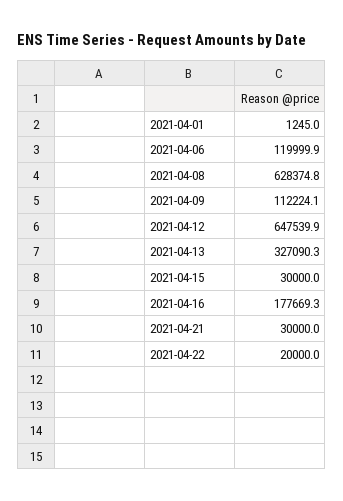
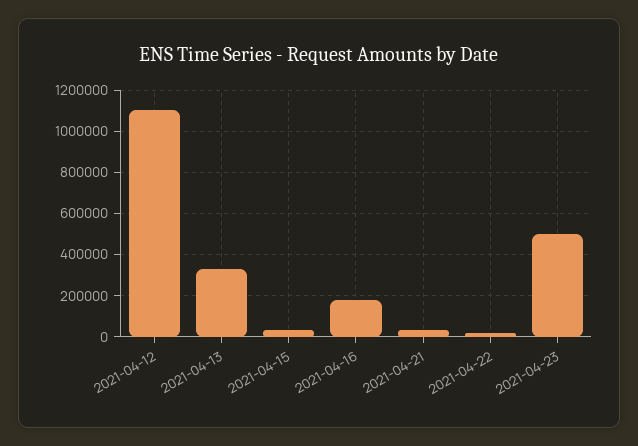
2021-04-01: 1245 -> none
2021-04-06: 119999.9 -> none
2021-04-08: 628374.8 -> none
2021-04-09: 112224.1 -> none
2021-04-12: 647539.9 -> 1100000
2021-04-23: none -> 500000

